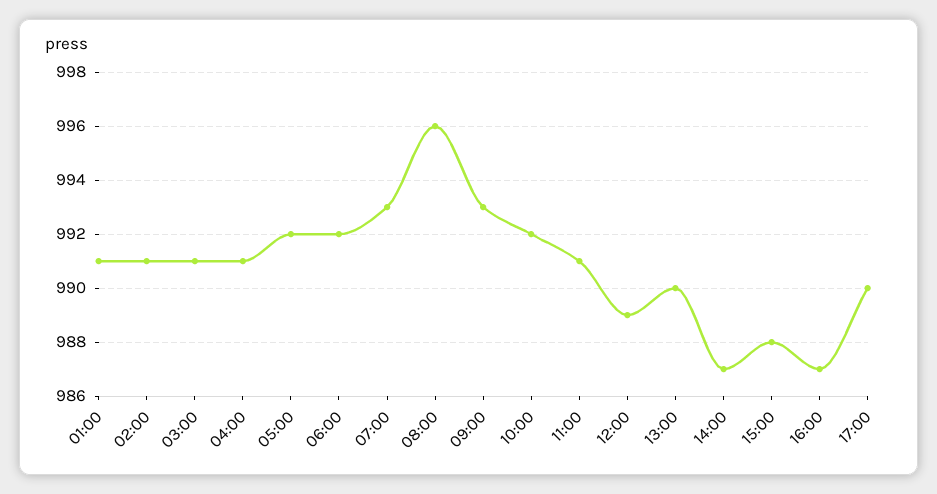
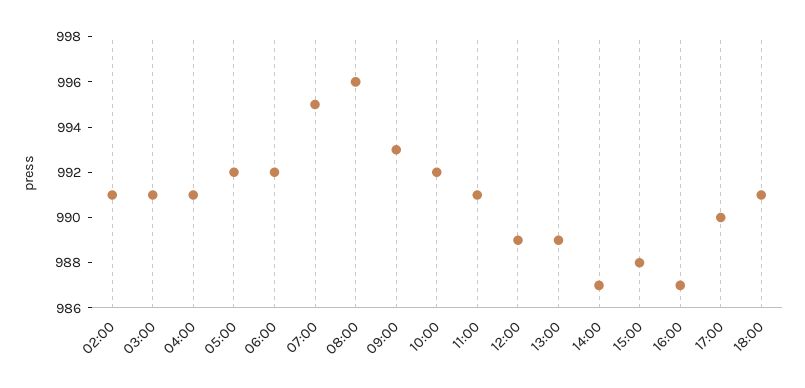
01:00: 991 -> none
07:00: 993 -> 995
13:00: 990 -> 989
18:00: none -> 991

